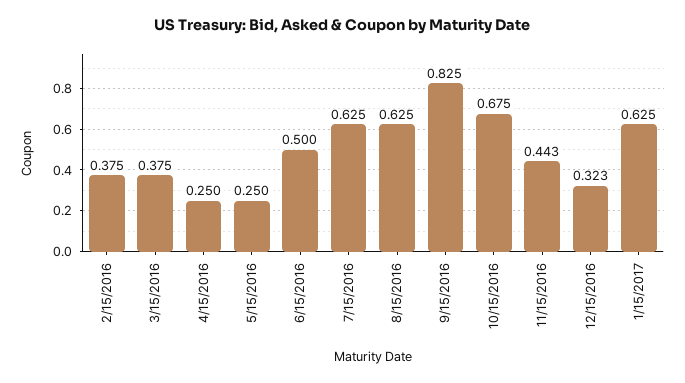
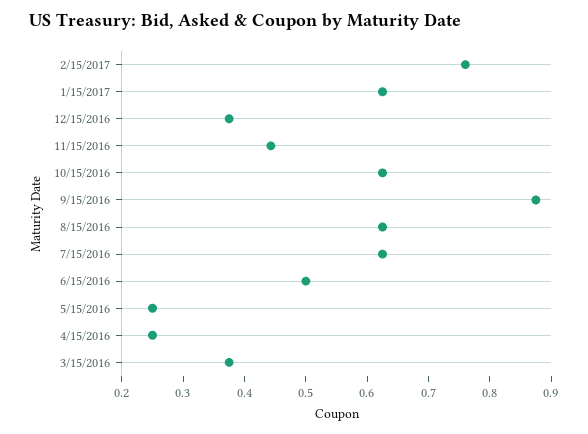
2/15/2016: 0.375 -> none
9/15/2016: 0.825 -> 0.88
10/15/2016: 0.675 -> 0.62
12/15/2016: 0.323 -> 0.38
2/15/2017: none -> 0.76

